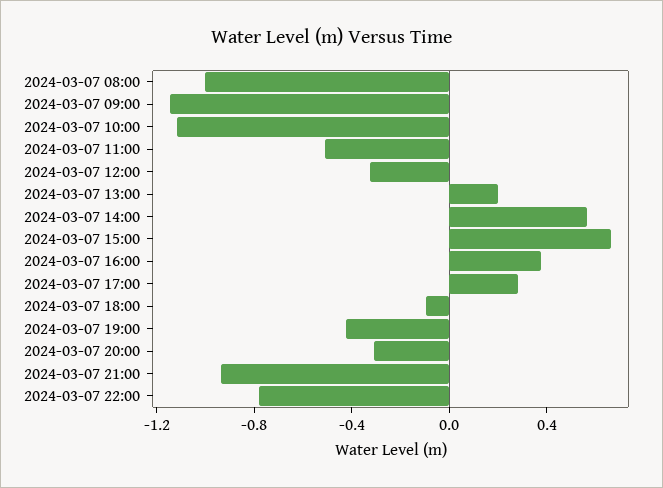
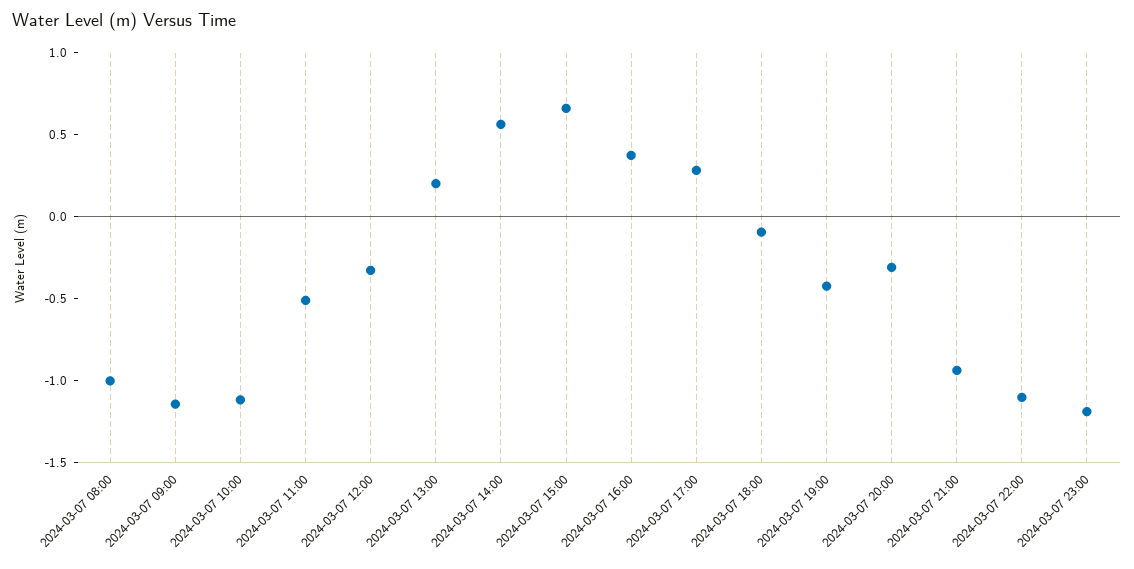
2024-03-07 22:00: -0.8 -> -1.1
2024-03-07 23:00: none -> -1.2

